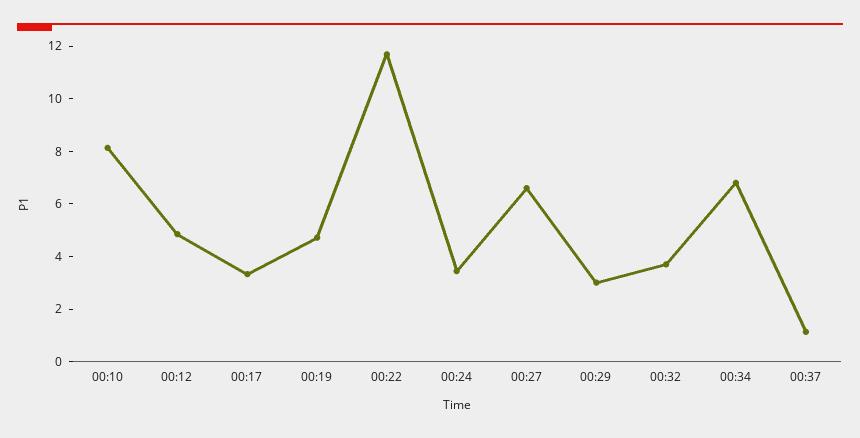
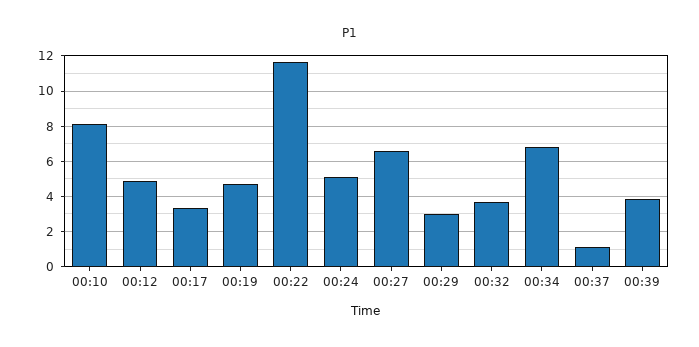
00:24: 3.5 -> 5
00:39: none -> 4

